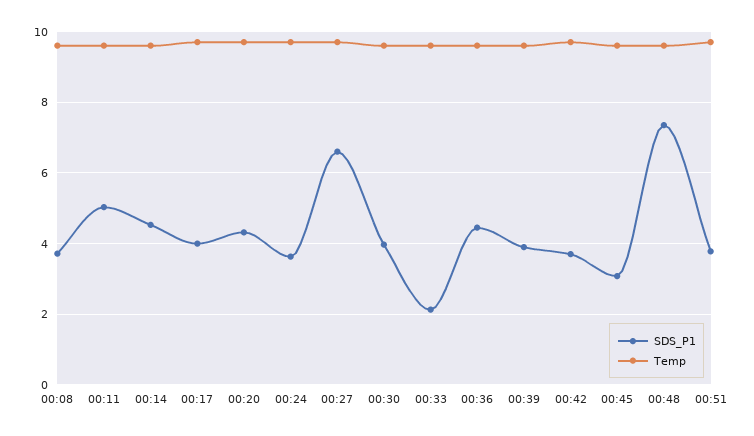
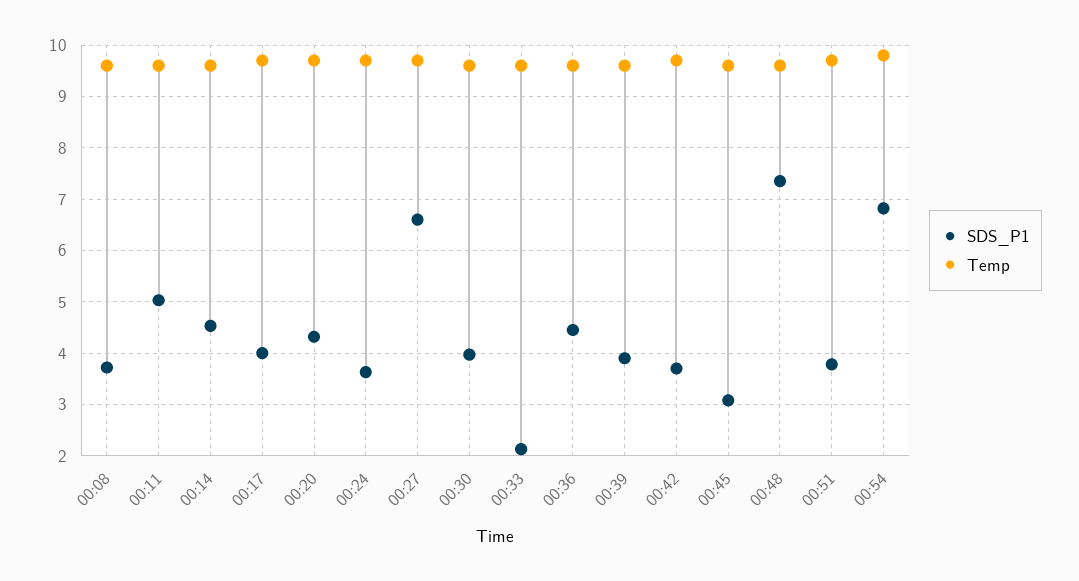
SDS_P1, 00:54: none -> 6.8
Temp, 00:54: none -> 9.8

